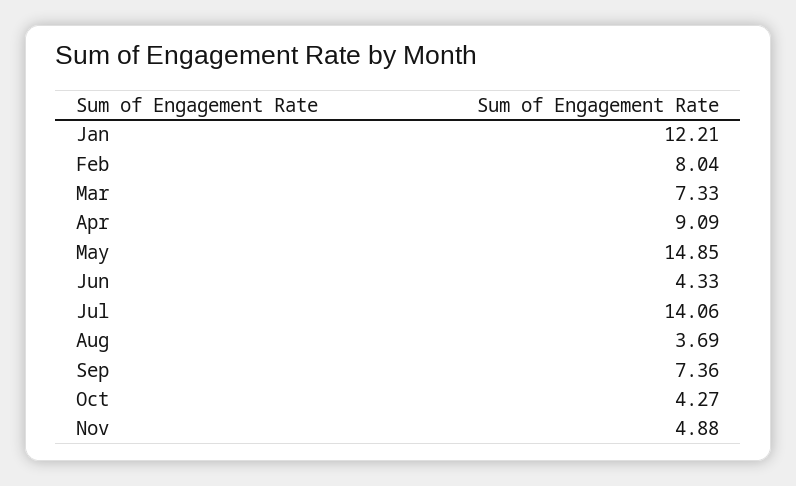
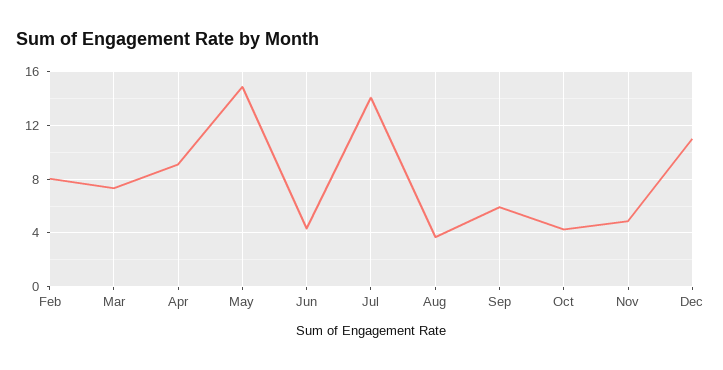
Jan: 12.21 -> none
Sep: 7.36 -> 6
Dec: none -> 11

